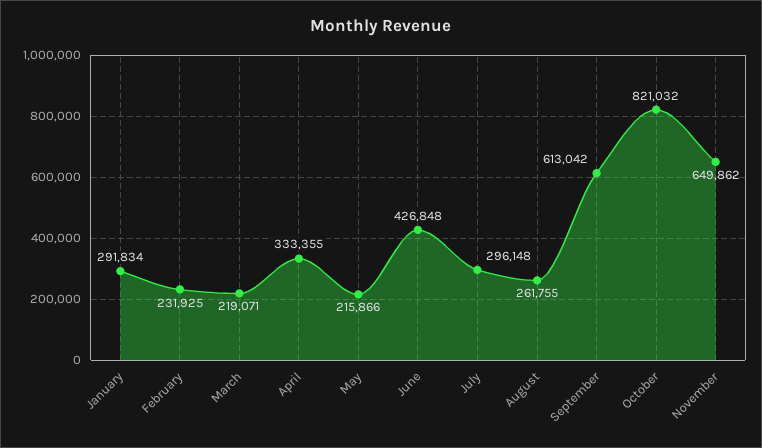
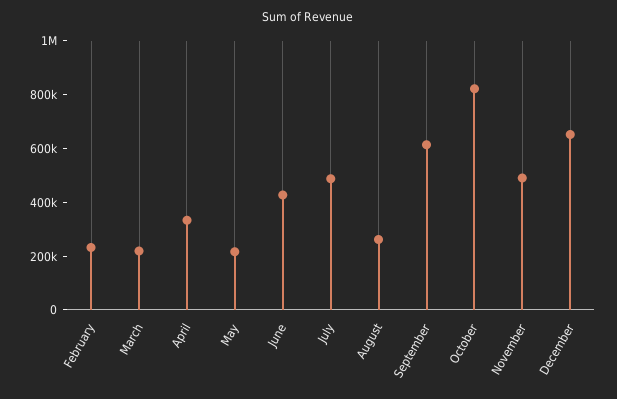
January: 291834 -> none
July: 296148 -> 500000
November: 649862 -> 500000
December: none -> 650000

